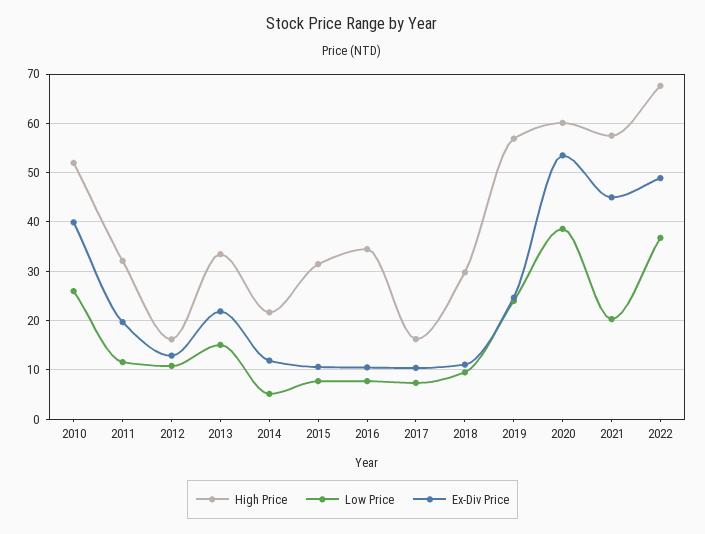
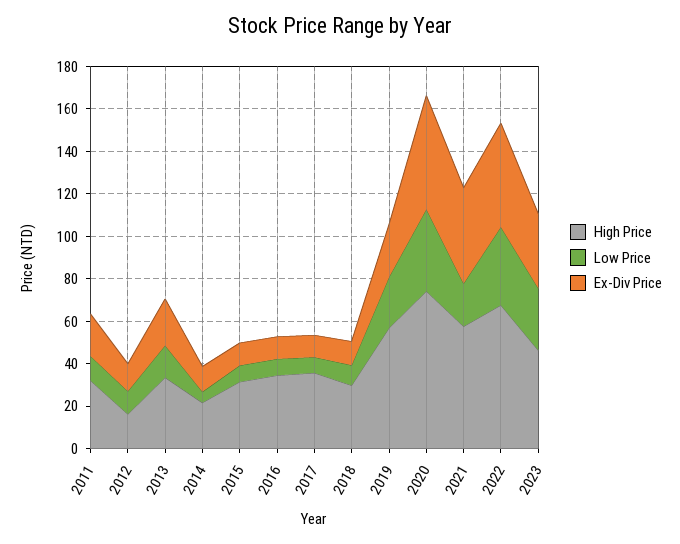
High Price, 2010: 52 -> none
Low Price, 2010: 26 -> none
Ex-Div Price, 2010: 40 -> none
High Price, 2017: 16 -> 35
High Price, 2020: 60 -> 75
High Price, 2023: none -> 45
Low Price, 2023: none -> 30
Ex-Div Price, 2023: none -> 35

